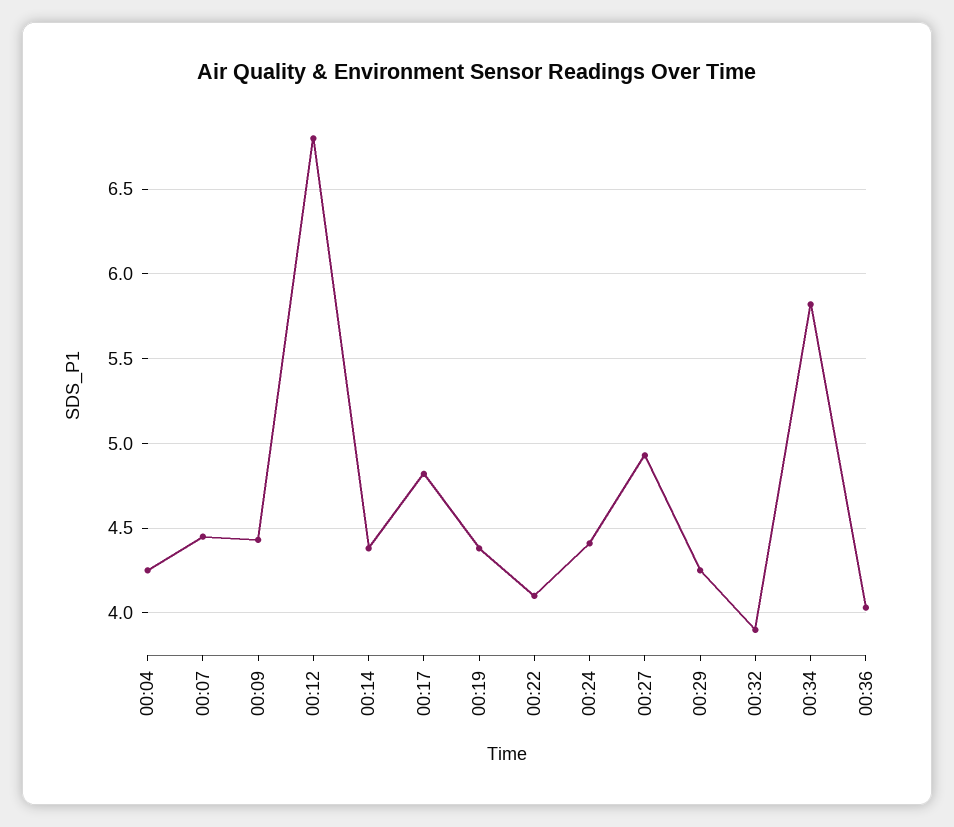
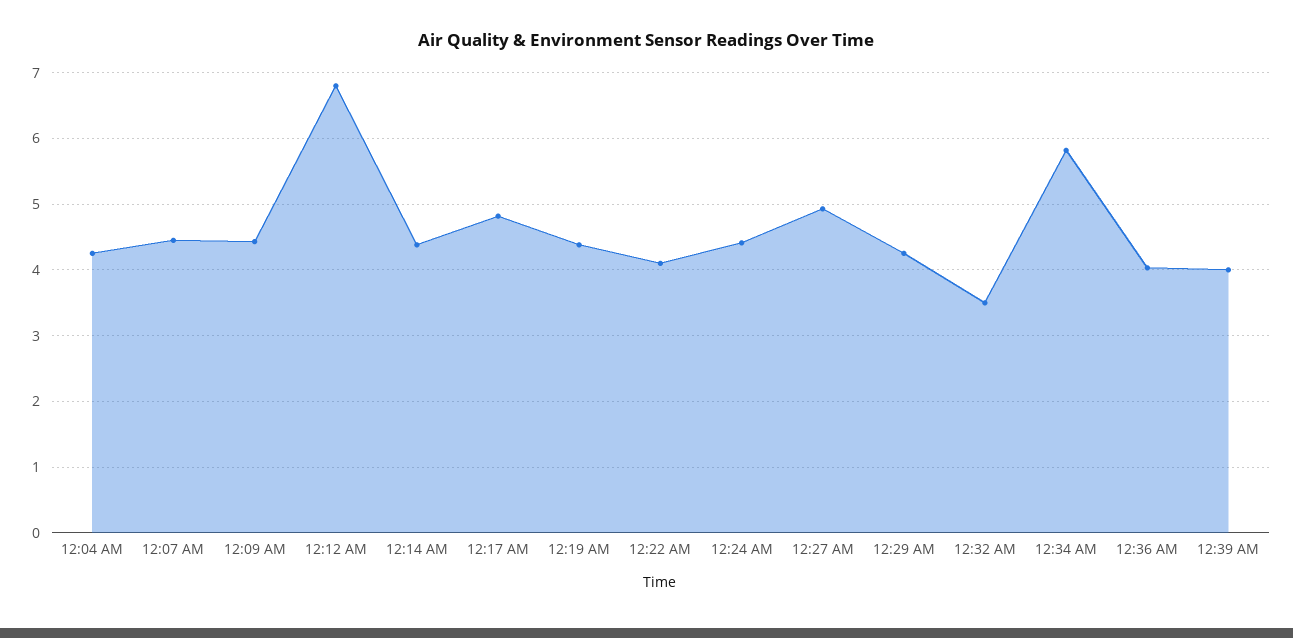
00:32: 3.9 -> 3.5
12:39 AM: none -> 4

